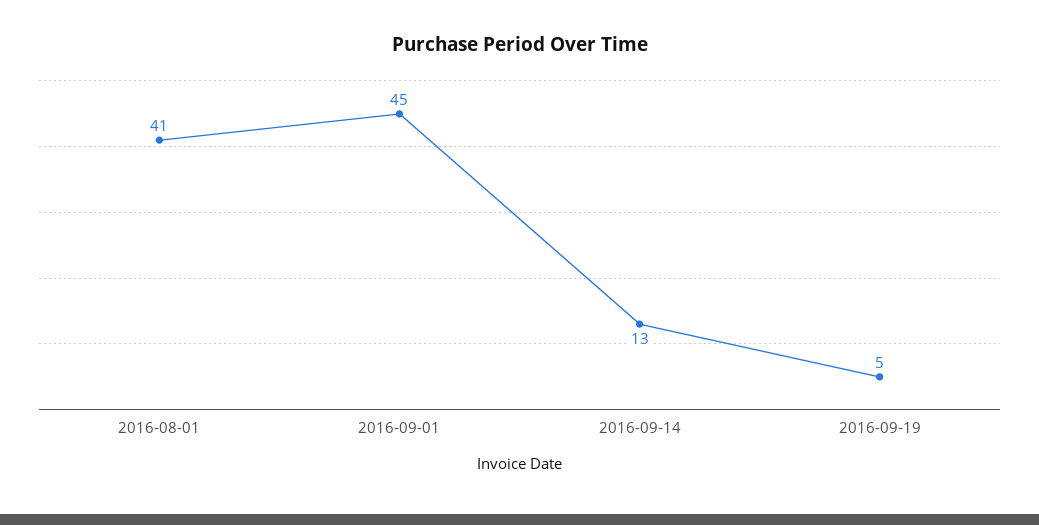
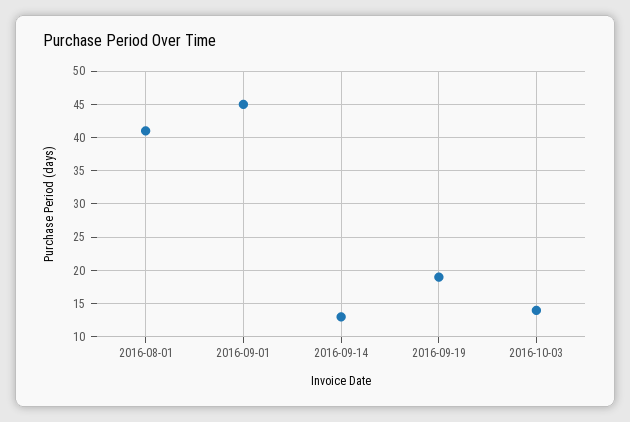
2016-09-19: 5 -> 19
2016-10-03: none -> 14

